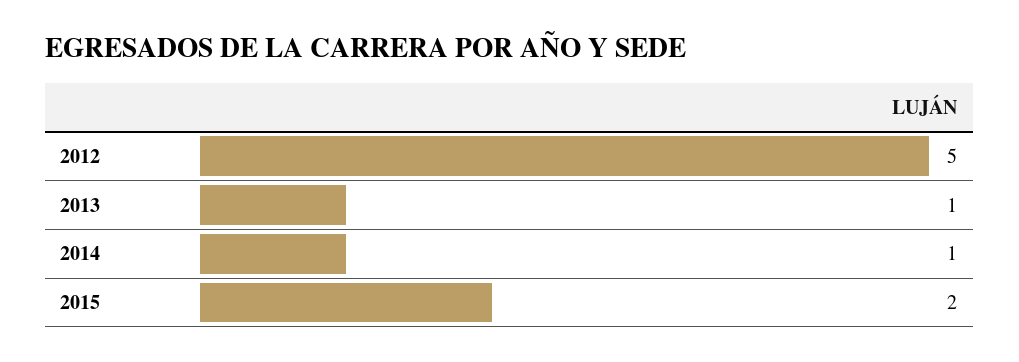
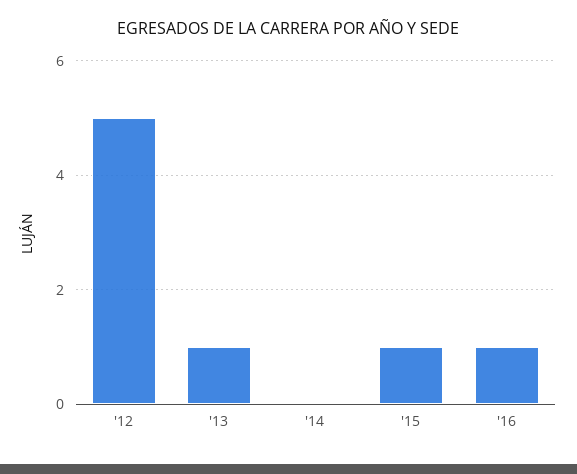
2014: 1 -> 0
2015: 2 -> 1
'16: none -> 1

